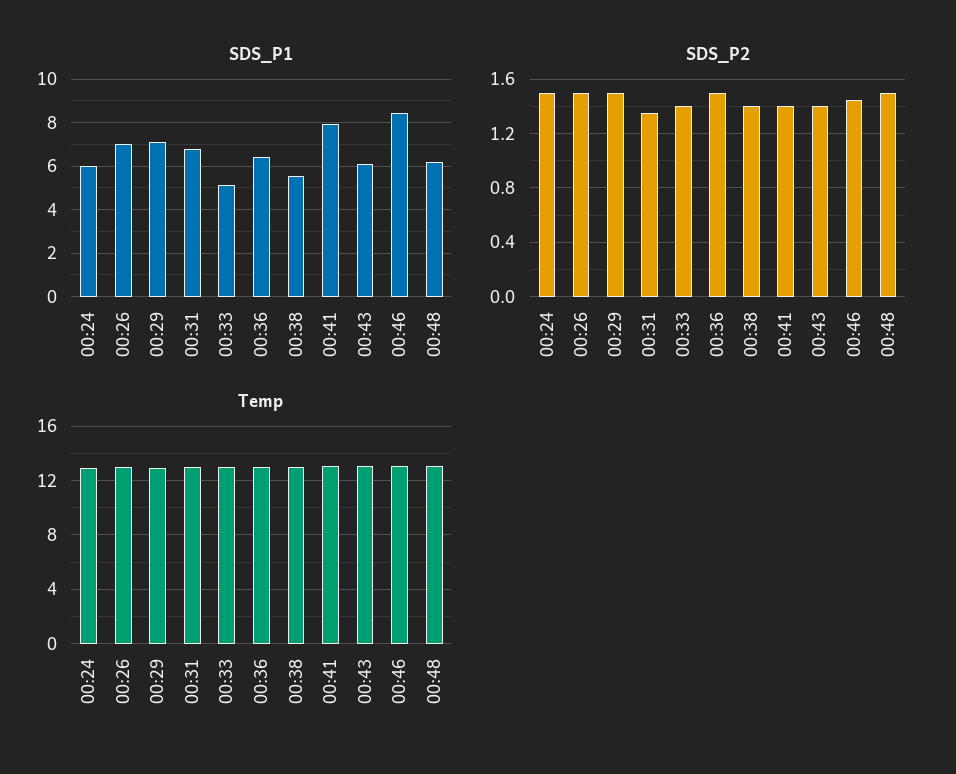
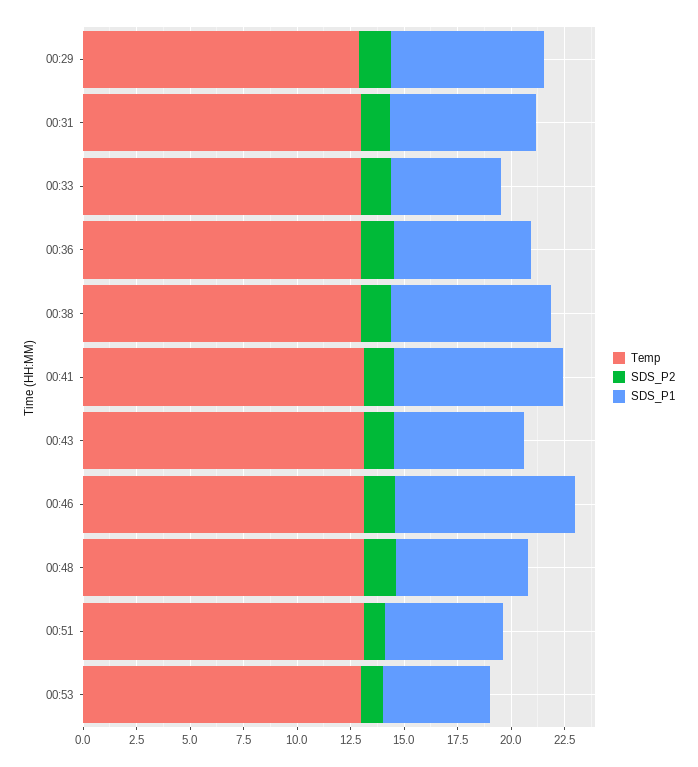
SDS_P1, 00:24: 6 -> none
SDS_P1, 00:26: 7 -> none
SDS_P1, 00:38: 5.5 -> 7.5
SDS_P2, 00:24: 1.5 -> none
SDS_P2, 00:26: 1.5 -> none
Temp, 00:24: 13 -> none
Temp, 00:26: 13 -> none
Temp, 00:51: none -> 13
SDS_P2, 00:51: none -> 1
SDS_P1, 00:51: none -> 5.5
Temp, 00:53: none -> 13
SDS_P2, 00:53: none -> 1
SDS_P1, 00:53: none -> 5

